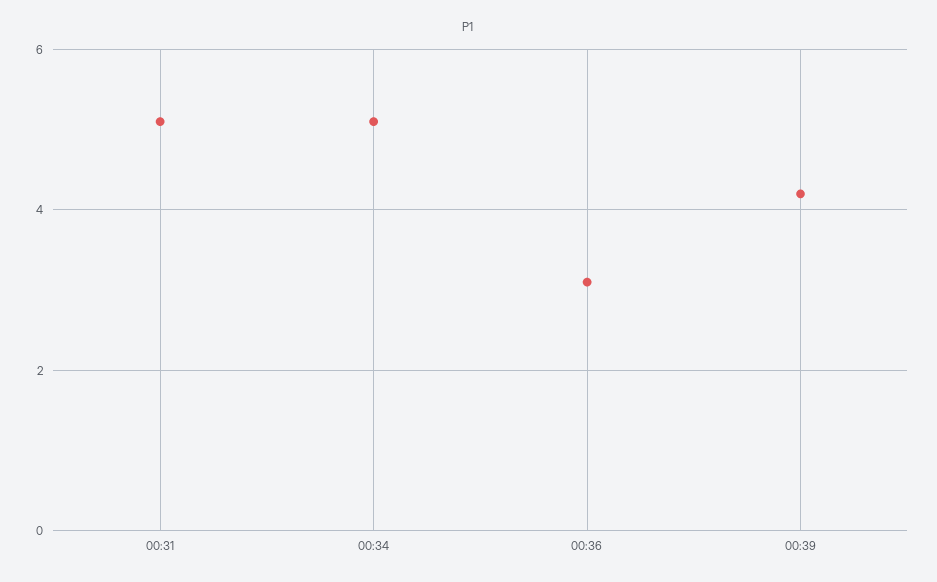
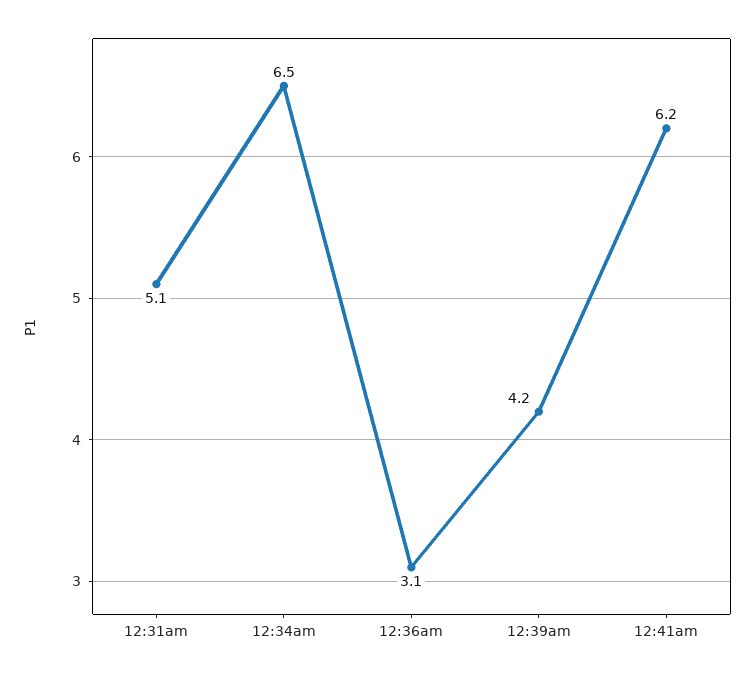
00:34: 5 -> 6.5
12:41am: none -> 6.2

